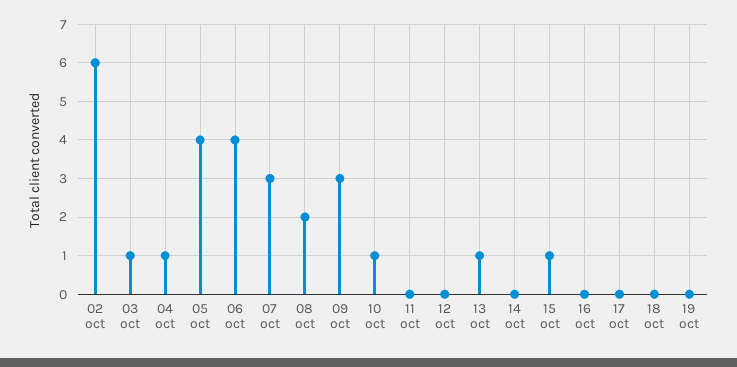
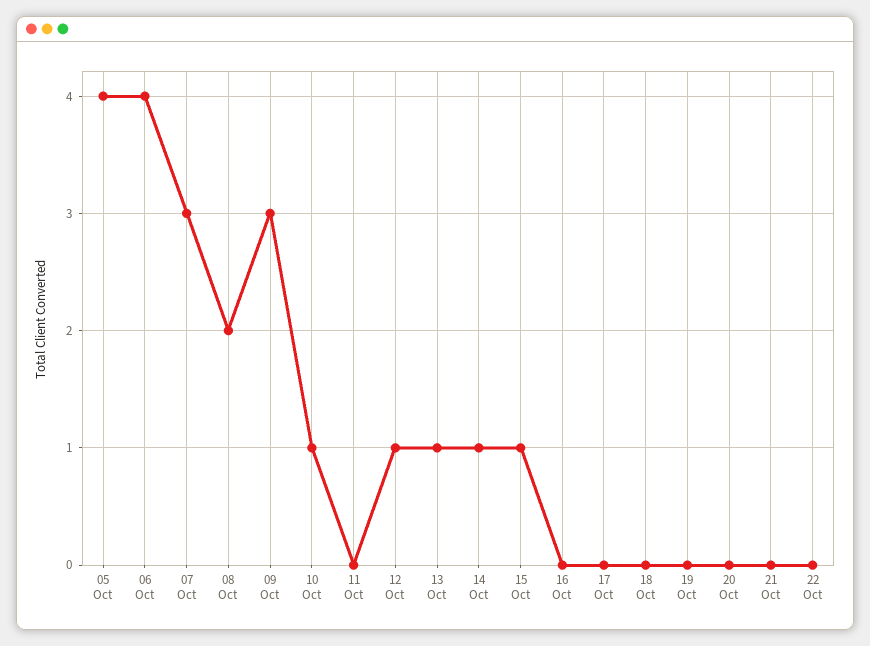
02 oct: 6 -> none
03 oct: 1 -> none
04 oct: 1 -> none
12 oct: 0 -> 1
14 oct: 0 -> 1
20 Oct: none -> 0
21 Oct: none -> 0
22 Oct: none -> 0

